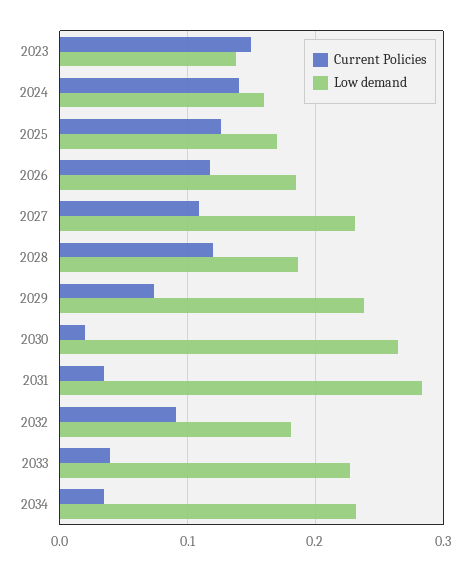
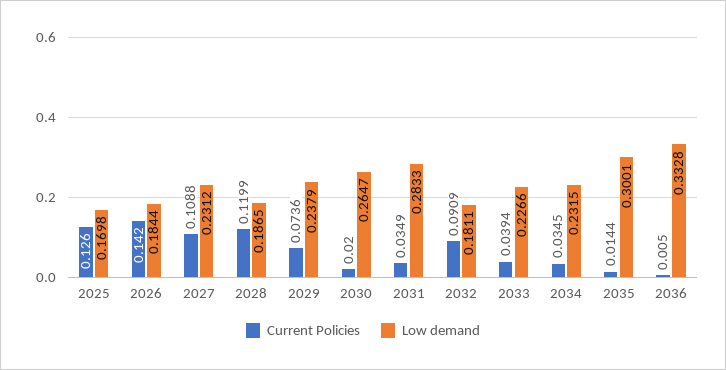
Current Policies, 2023: 0.15 -> none
Low demand, 2023: 0.14 -> none
Current Policies, 2024: 0.14 -> none
Low demand, 2024: 0.16 -> none
Current Policies, 2026: 0.12 -> 0.142
Current Policies, 2035: none -> 0.0144
Low demand, 2035: none -> 0.3001
Current Policies, 2036: none -> 0.005
Low demand, 2036: none -> 0.3328

